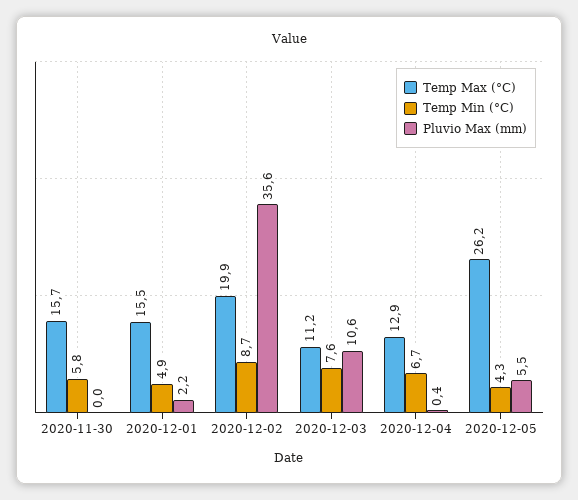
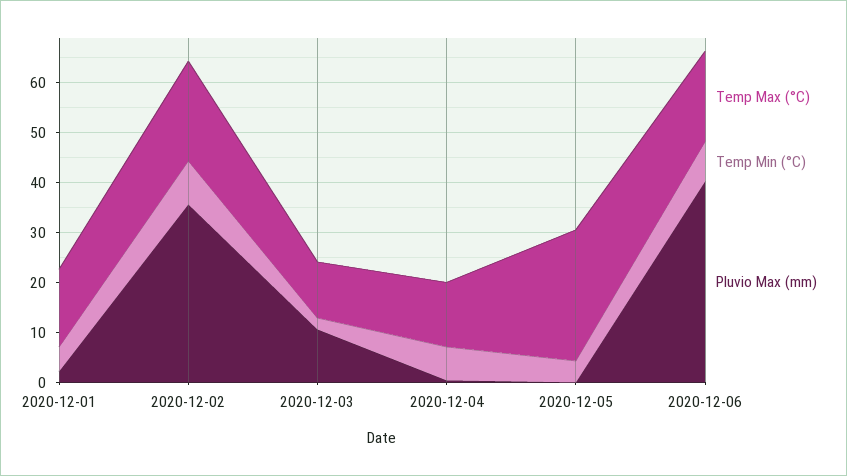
Temp Max (°C), 2020-11-30: 15.7 -> none
Temp Min (°C), 2020-11-30: 5.8 -> none
Pluvio Max (mm), 2020-11-30: 0 -> none
Temp Min (°C), 2020-12-03: 7.6 -> 2
Pluvio Max (mm), 2020-12-05: 5.5 -> 0
Temp Max (°C), 2020-12-06: none -> 18
Temp Min (°C), 2020-12-06: none -> 8
Pluvio Max (mm), 2020-12-06: none -> 40

